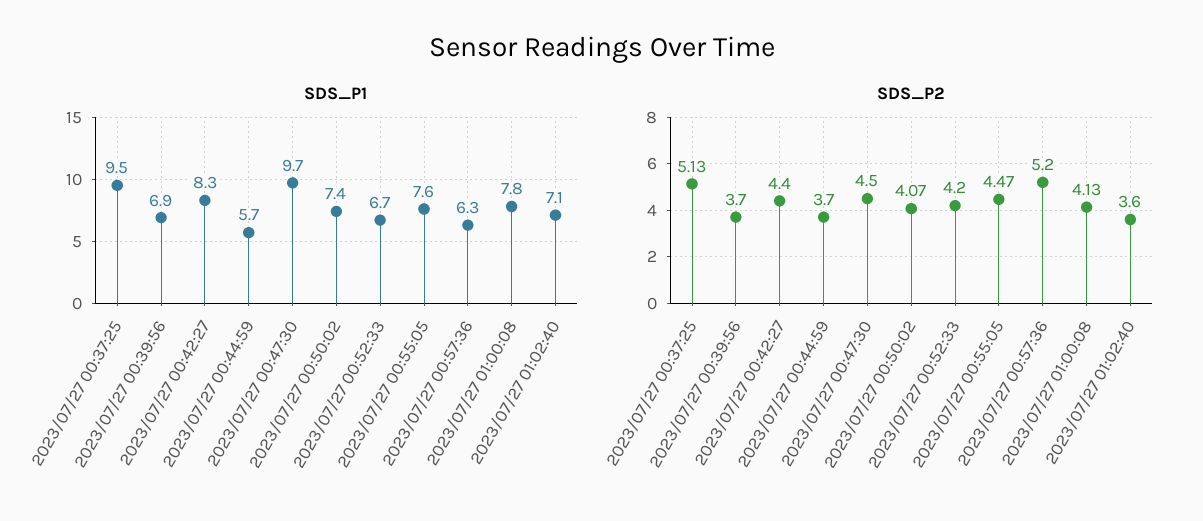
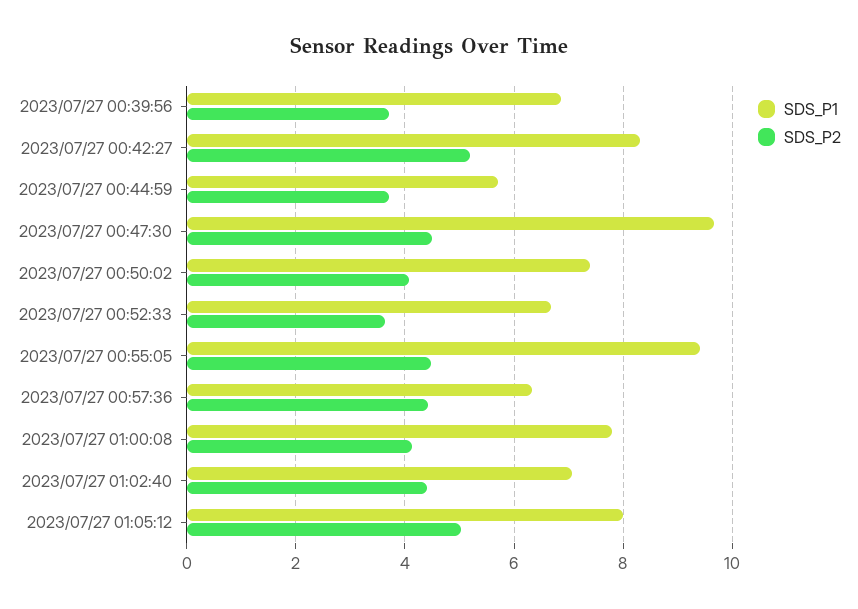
SDS_P1, 2023/07/27 00:37:25: 9.5 -> none
SDS_P1, 2023/07/27 00:55:05: 7.6 -> 9.4
SDS_P2, 2023/07/27 00:37:25: 5.13 -> none
SDS_P2, 2023/07/27 00:42:27: 4.4 -> 5.2
SDS_P2, 2023/07/27 00:52:33: 4.2 -> 3.6
SDS_P2, 2023/07/27 00:57:36: 5.2 -> 4.4
SDS_P2, 2023/07/27 01:02:40: 3.6 -> 4.4
SDS_P1, 2023/07/27 01:05:12: none -> 8
SDS_P2, 2023/07/27 01:05:12: none -> 5

